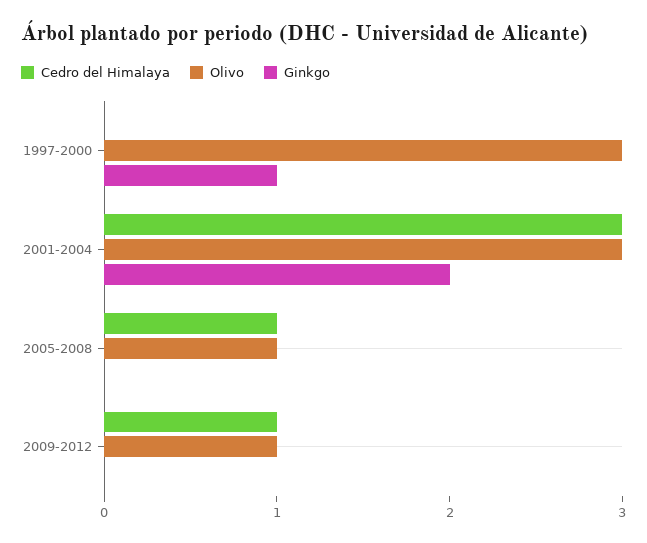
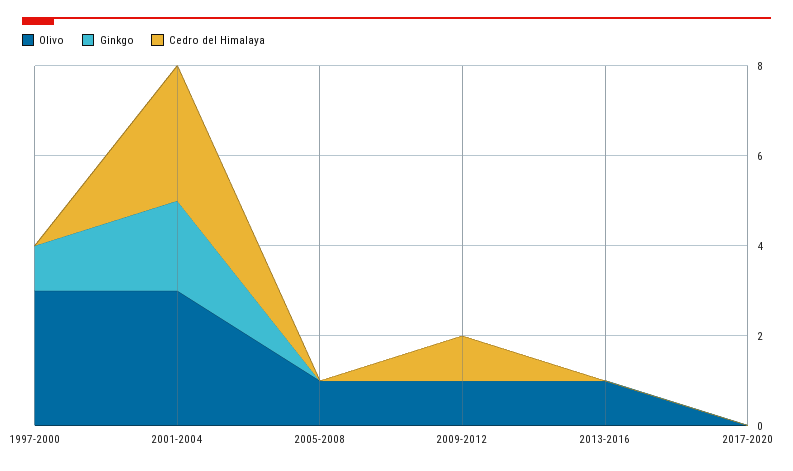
Cedro del Himalaya, 2005-2008: 1 -> 0
Olivo, 2013-2016: none -> 1
Ginkgo, 2013-2016: none -> 0
Cedro del Himalaya, 2013-2016: none -> 0
Olivo, 2017-2020: none -> 0
Ginkgo, 2017-2020: none -> 0
Cedro del Himalaya, 2017-2020: none -> 0

